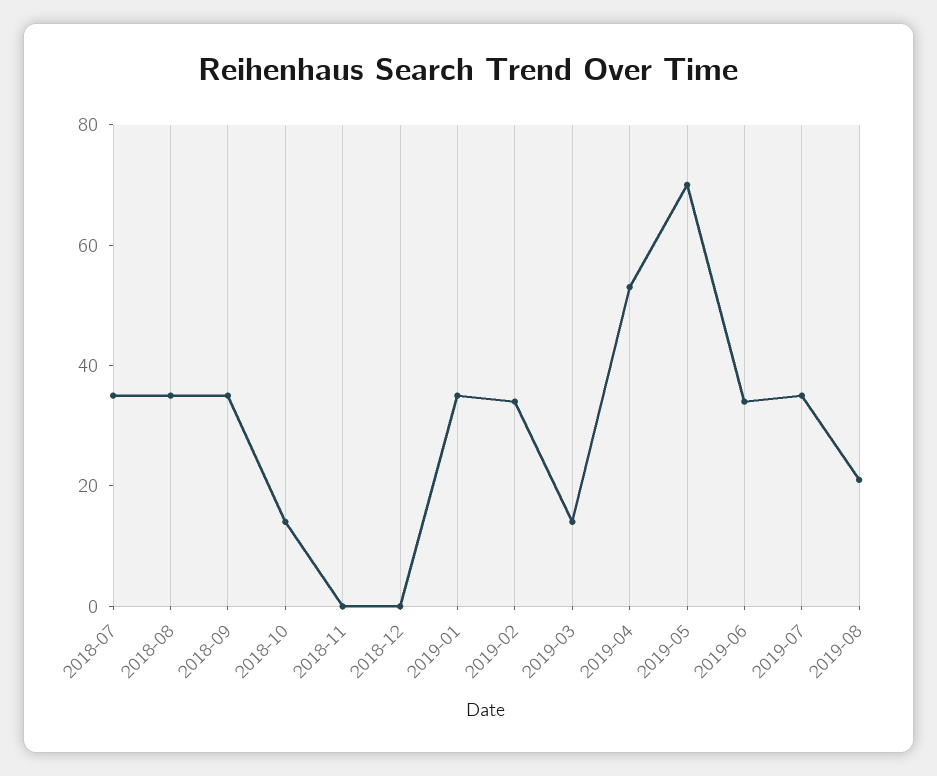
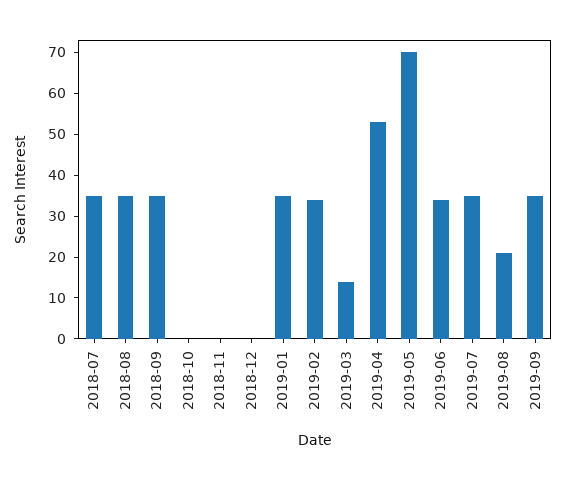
2018-10: 15 -> 0
2019-09: none -> 35

